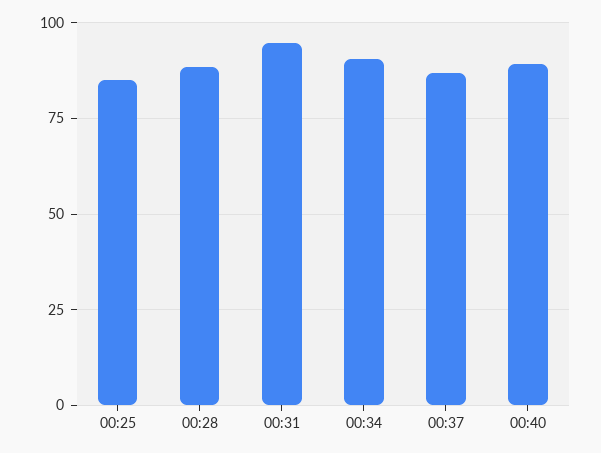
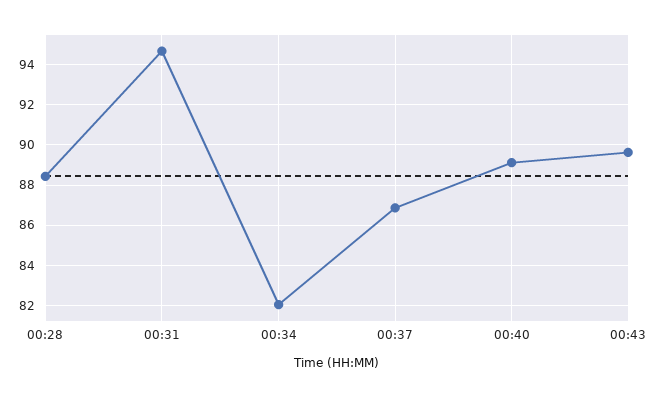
00:25: 85 -> none
00:34: 90 -> 82
00:43: none -> 89.5

